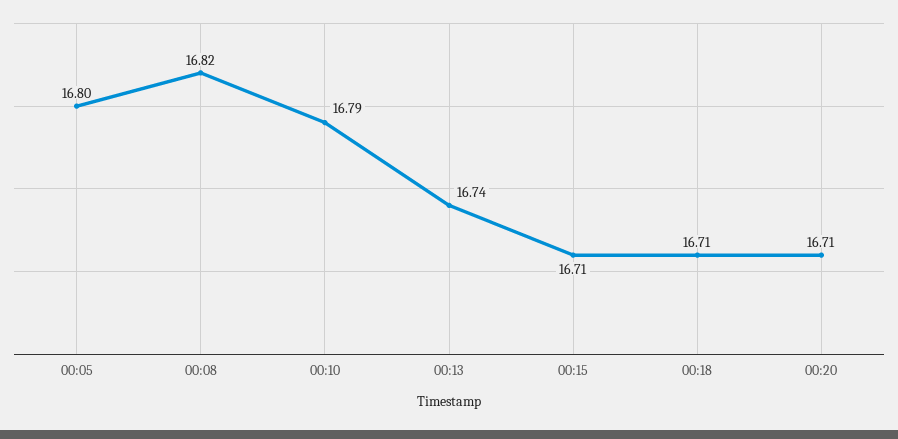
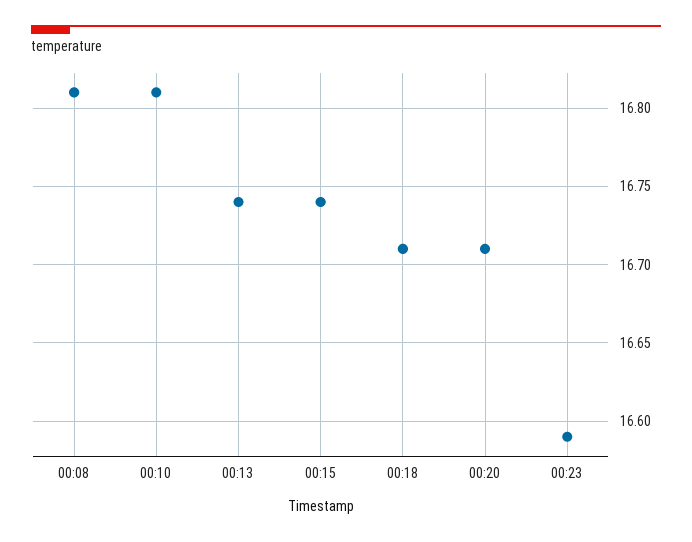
00:05: 16.8 -> none
00:08: 16.82 -> 16.81
00:10: 16.79 -> 16.81
00:15: 16.71 -> 16.74
00:23: none -> 16.59

